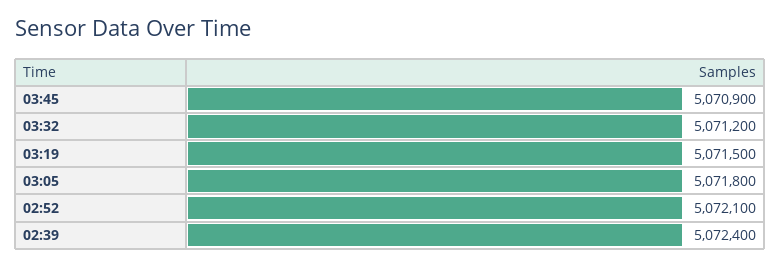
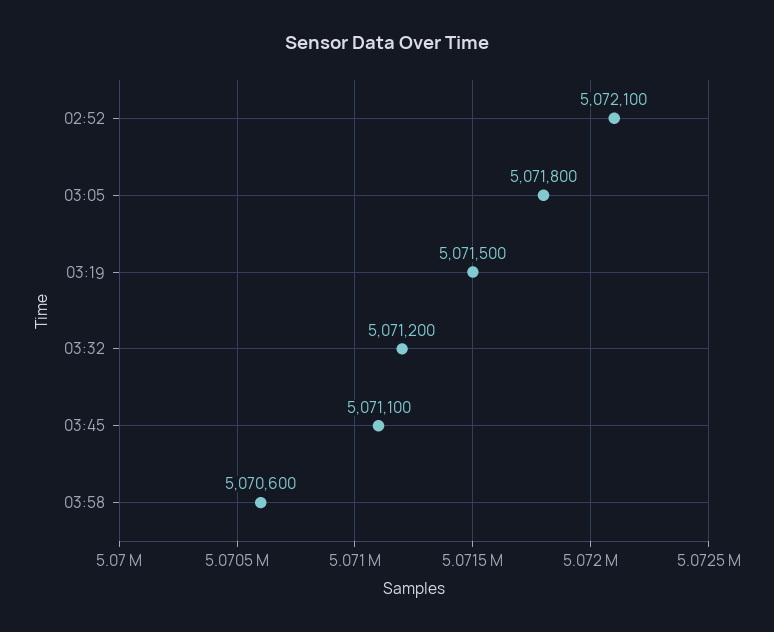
03:45: 5070900 -> 5071100
02:39: 5072400 -> none
03:58: none -> 5070600

